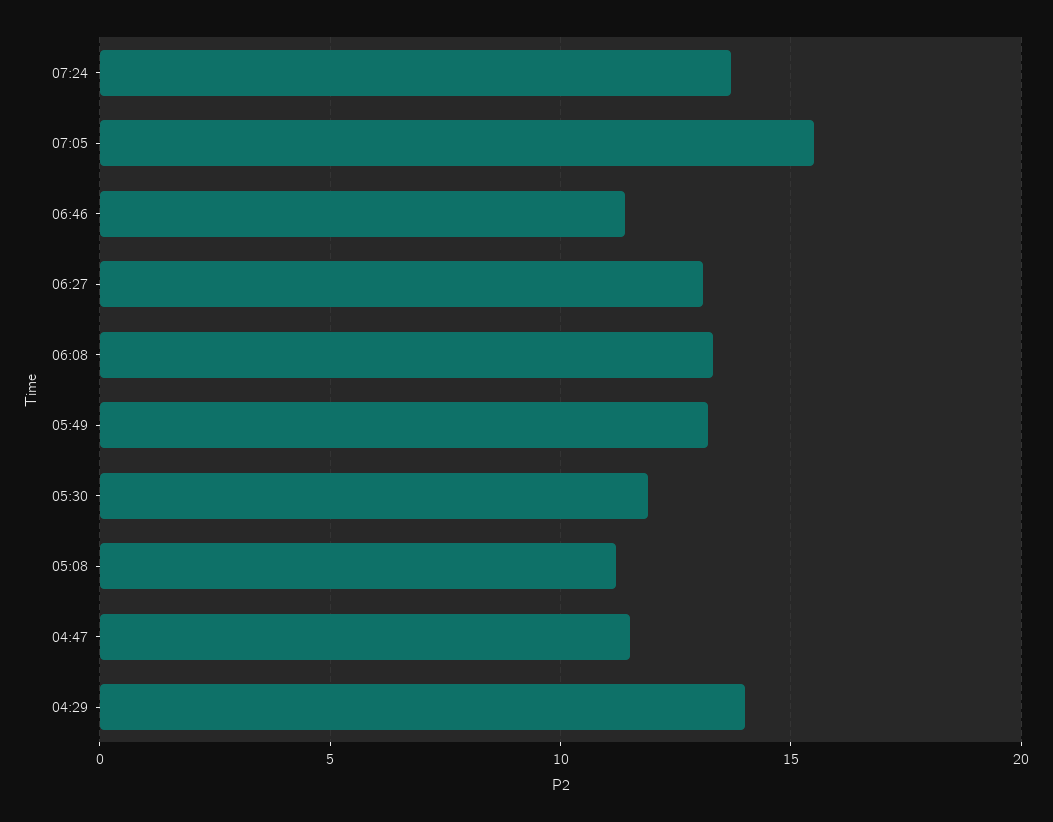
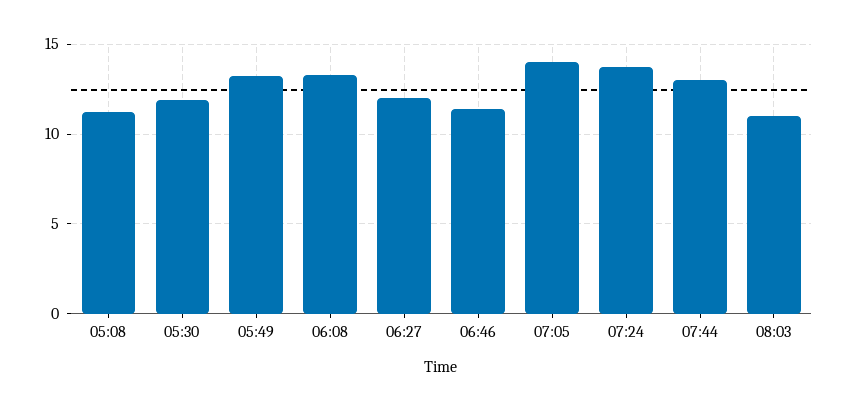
07:05: 15.5 -> 14
06:27: 13 -> 12
04:47: 11.5 -> none
04:29: 14 -> none
07:44: none -> 13
08:03: none -> 11

